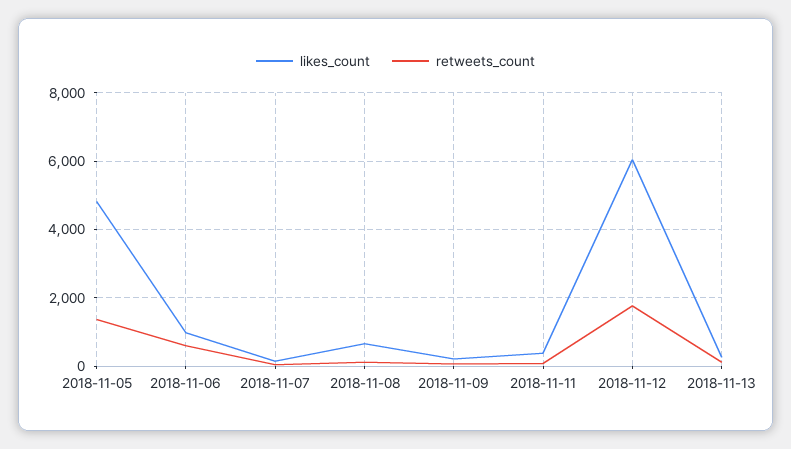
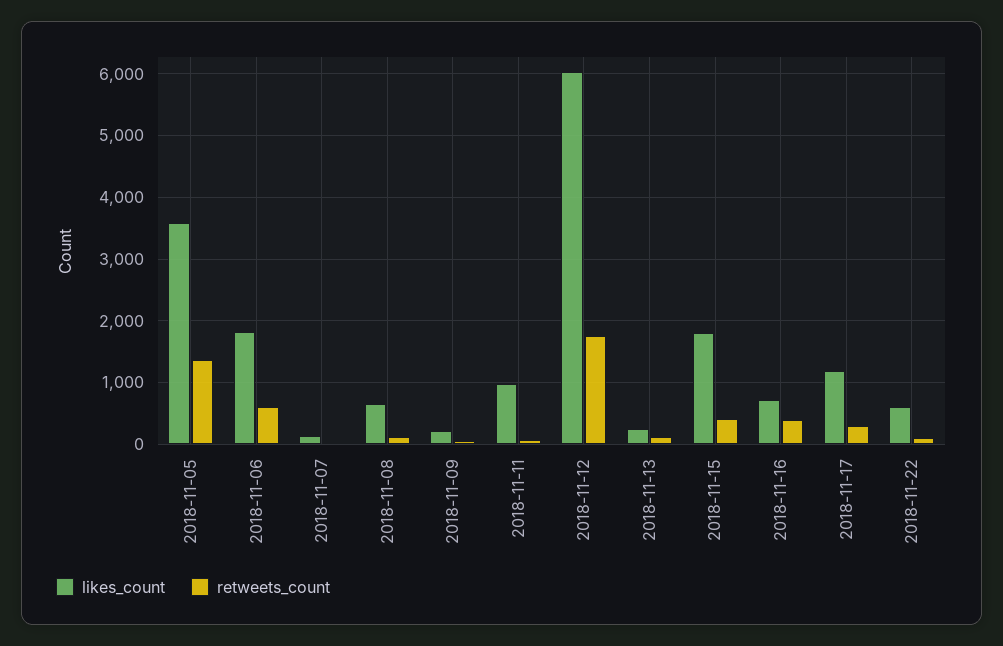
likes_count, 2018-11-05: 4800 -> 3600
likes_count, 2018-11-06: 1000 -> 1800
likes_count, 2018-11-11: 400 -> 1000
likes_count, 2018-11-15: none -> 1800
retweets_count, 2018-11-15: none -> 400
likes_count, 2018-11-16: none -> 700
retweets_count, 2018-11-16: none -> 400
likes_count, 2018-11-17: none -> 1200
retweets_count, 2018-11-17: none -> 300
likes_count, 2018-11-22: none -> 600
retweets_count, 2018-11-22: none -> 100

